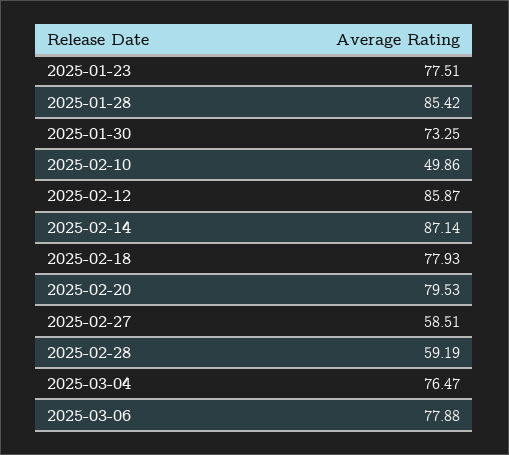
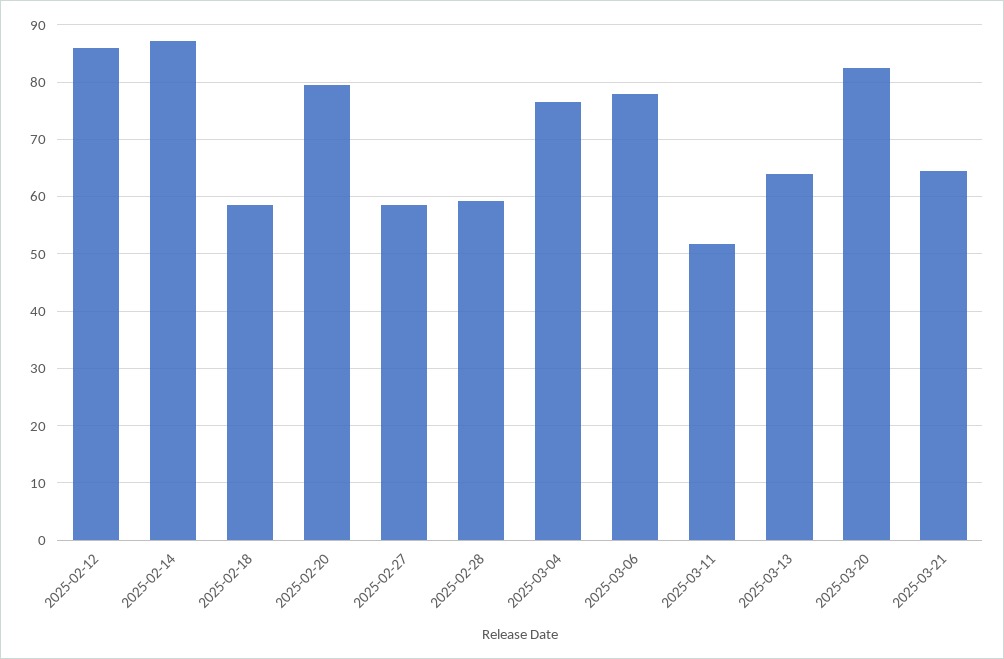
2025-01-23: 77.51 -> none
2025-01-28: 85.42 -> none
2025-01-30: 73.25 -> none
2025-02-10: 49.86 -> none
2025-02-18: 77.93 -> 58
2025-03-11: none -> 52
2025-03-13: none -> 64
2025-03-20: none -> 82
2025-03-21: none -> 64

